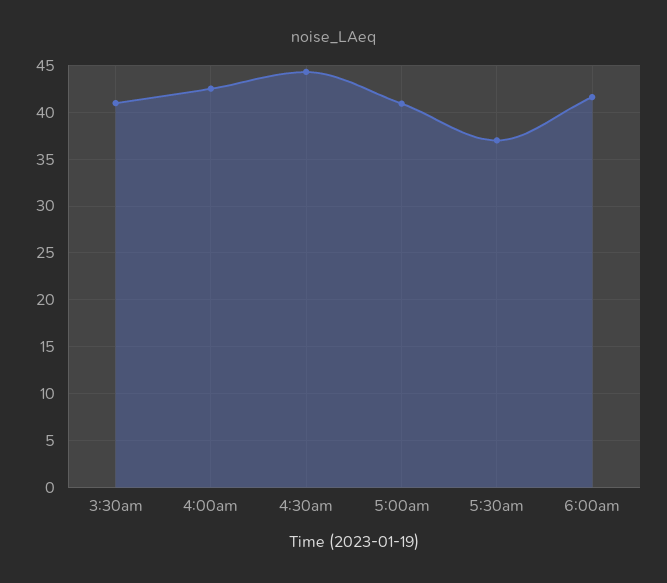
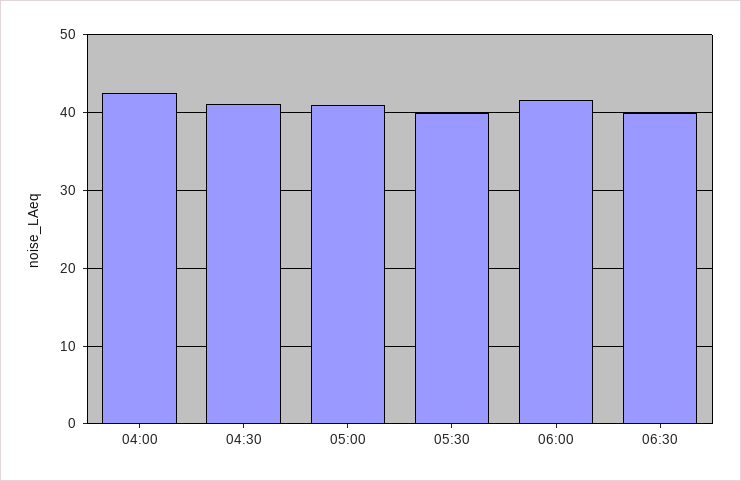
3:30am: 41 -> none
4:30am: 44 -> 41
5:30am: 37 -> 40
06:30: none -> 40

